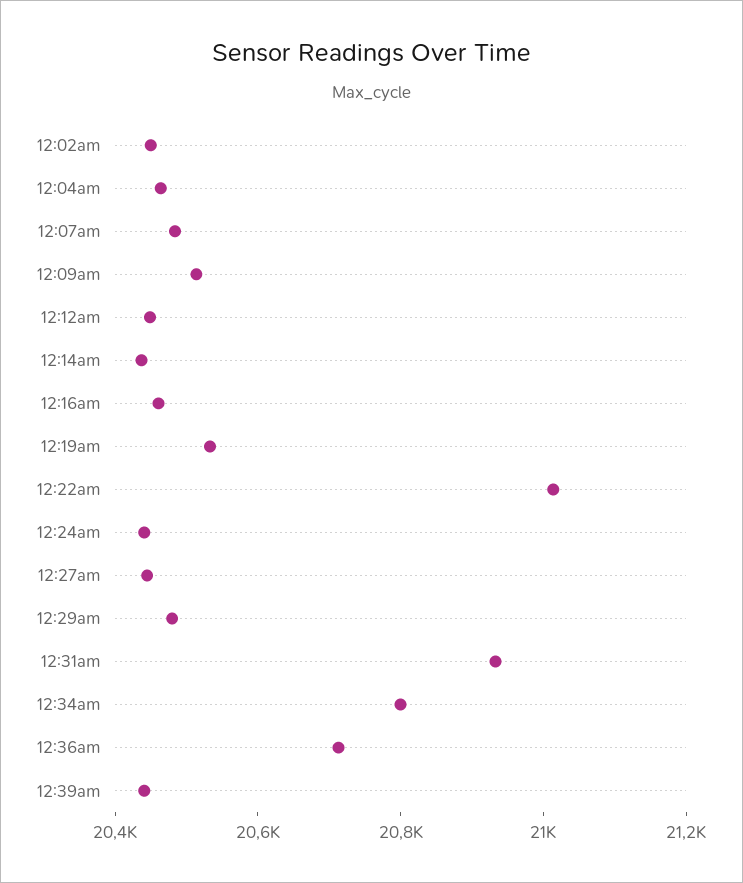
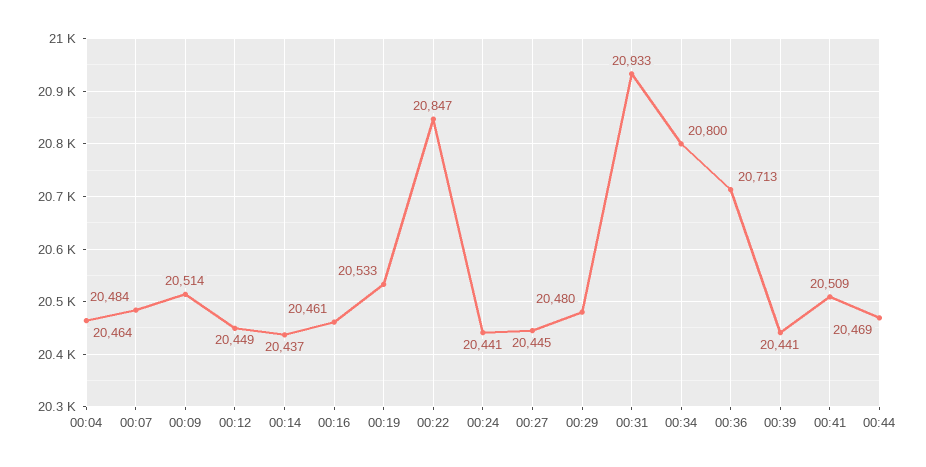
12:02am: 20450 -> none
12:22am: 21000 -> 20847
00:41: none -> 20509
00:44: none -> 20469

